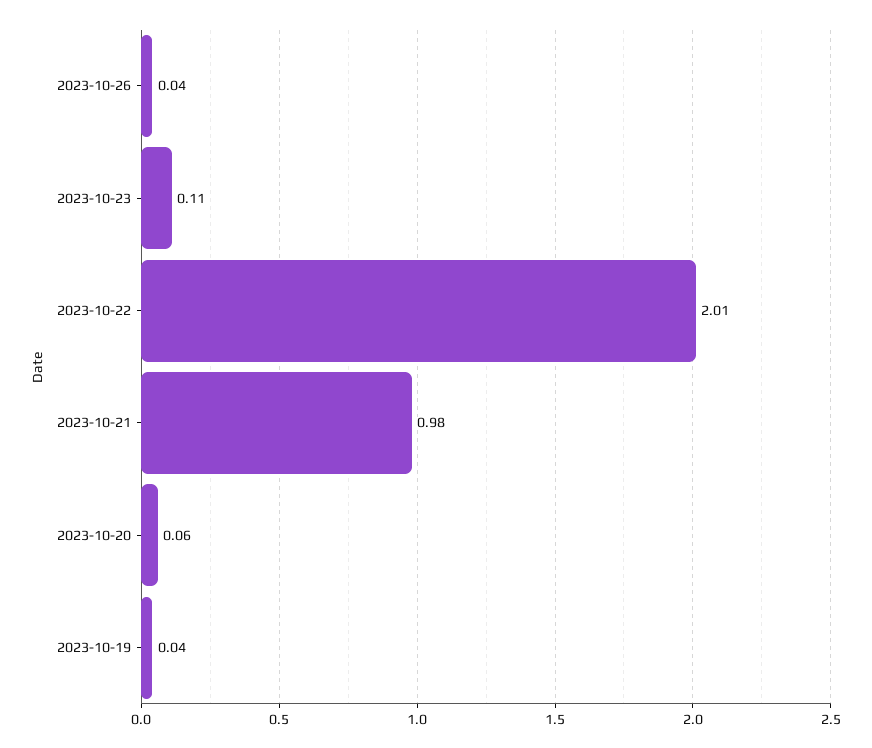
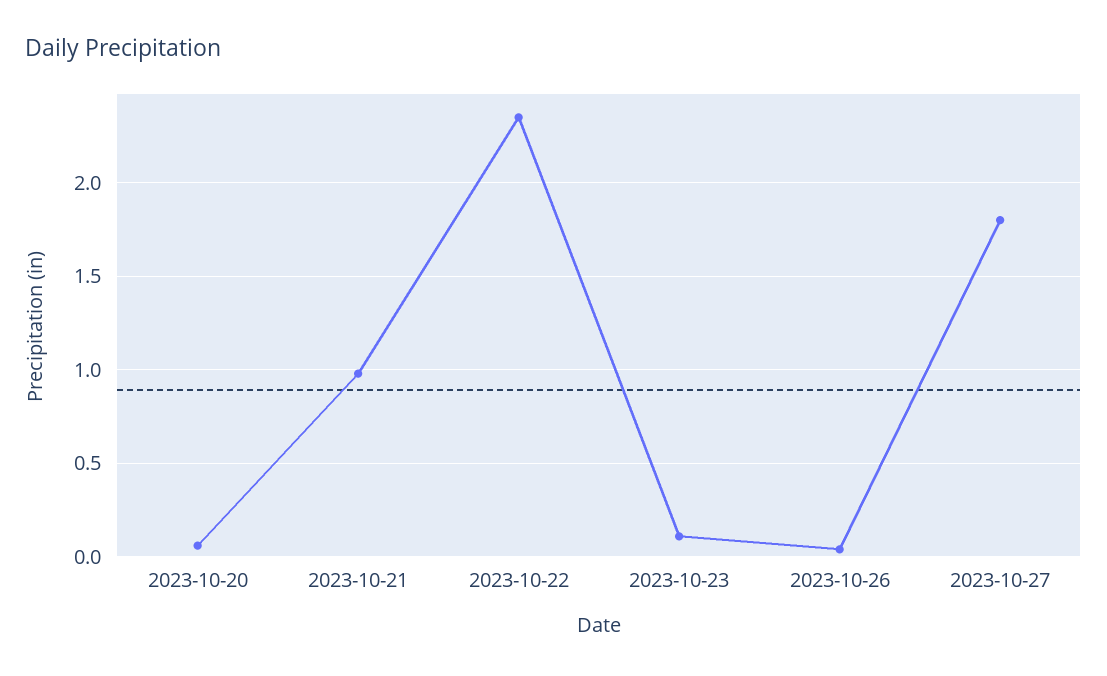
2023-10-22: 2.01 -> 2.35
2023-10-19: 0.04 -> none
2023-10-27: none -> 1.8

